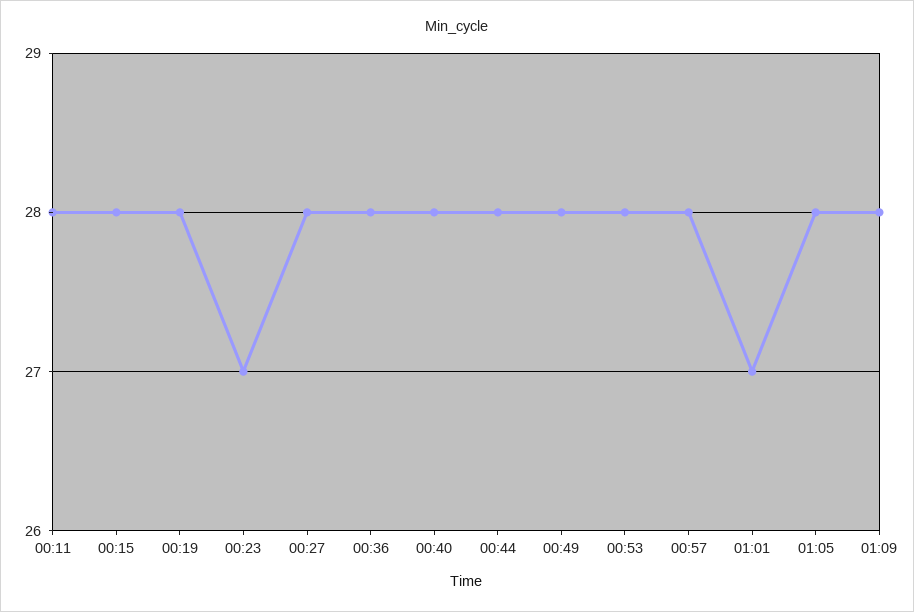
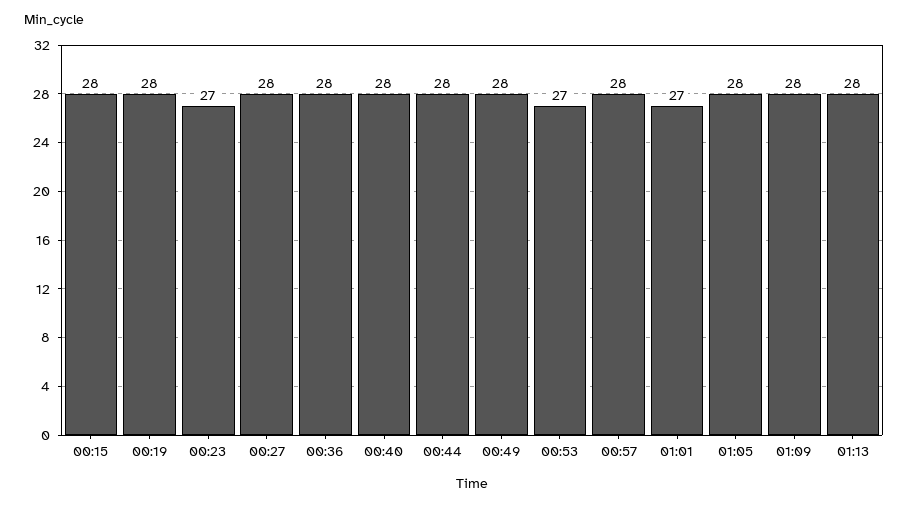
00:11: 28 -> none
00:53: 28 -> 27
01:13: none -> 28

